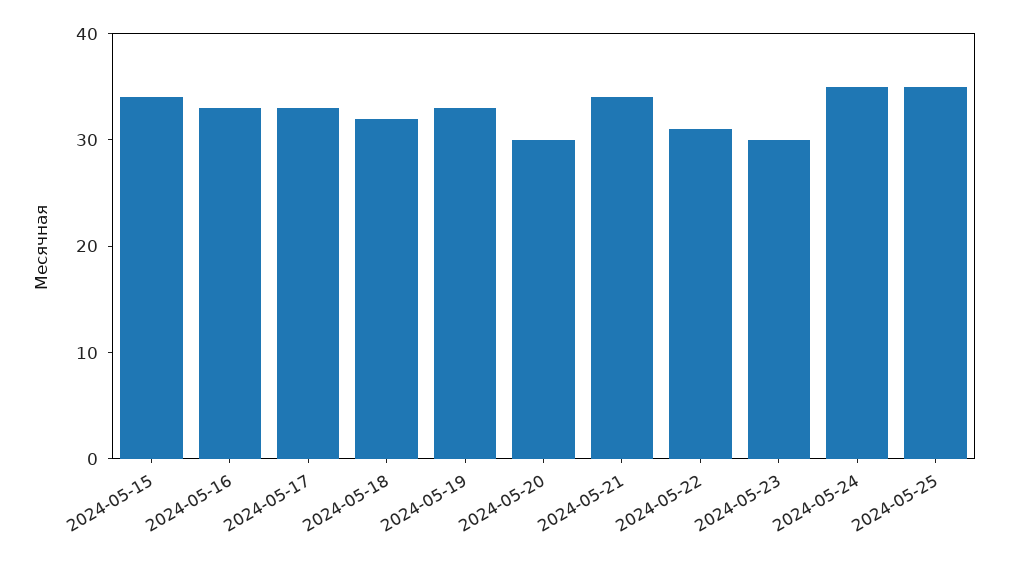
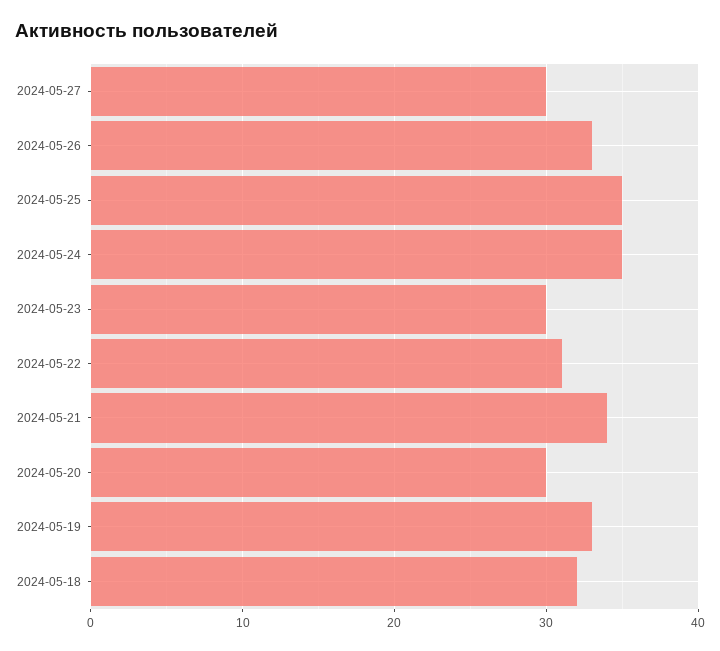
2024-05-15: 34 -> none
2024-05-16: 33 -> none
2024-05-17: 33 -> none
2024-05-27: none -> 30
2024-05-26: none -> 33

